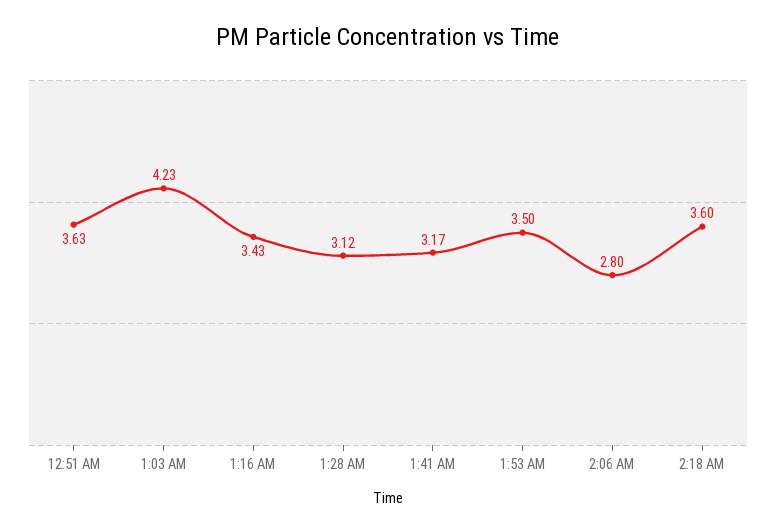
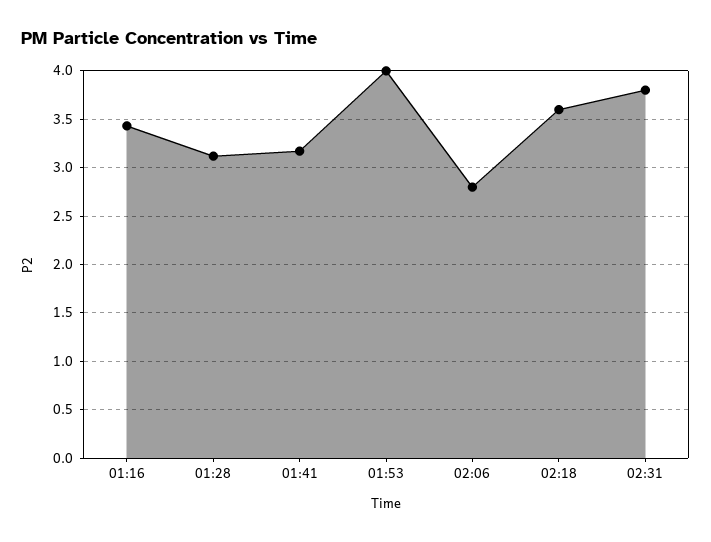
12:51 AM: 3.63 -> none
1:03 AM: 4.23 -> none
1:53 AM: 3.5 -> 4
02:31: none -> 3.8

